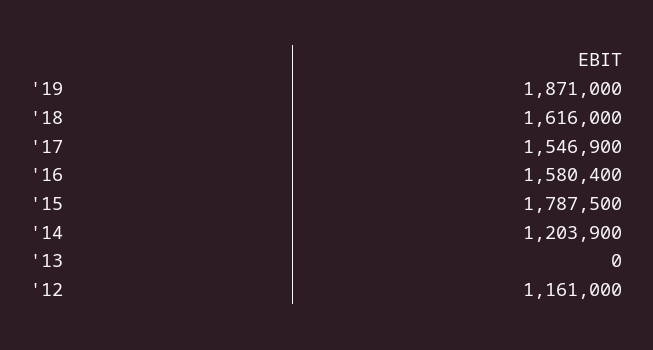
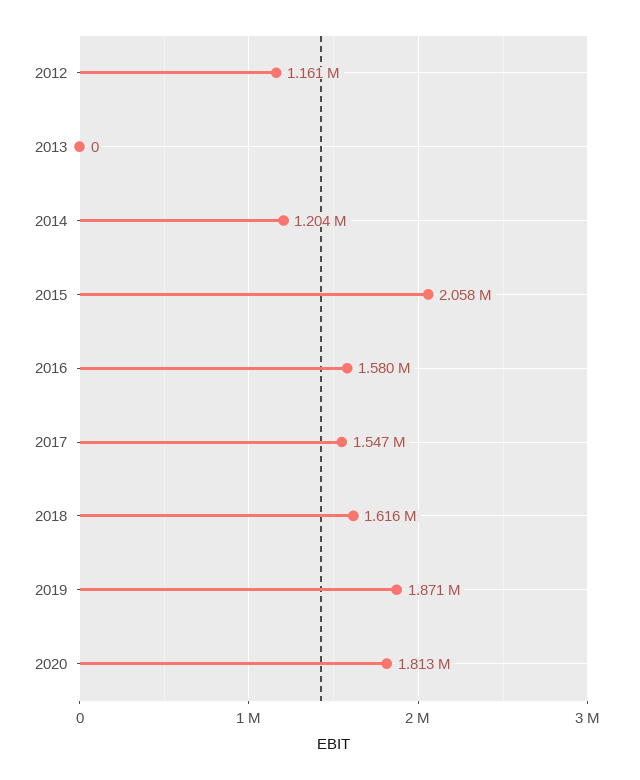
'15: 1787500 -> 2058000
2020: none -> 1813000

